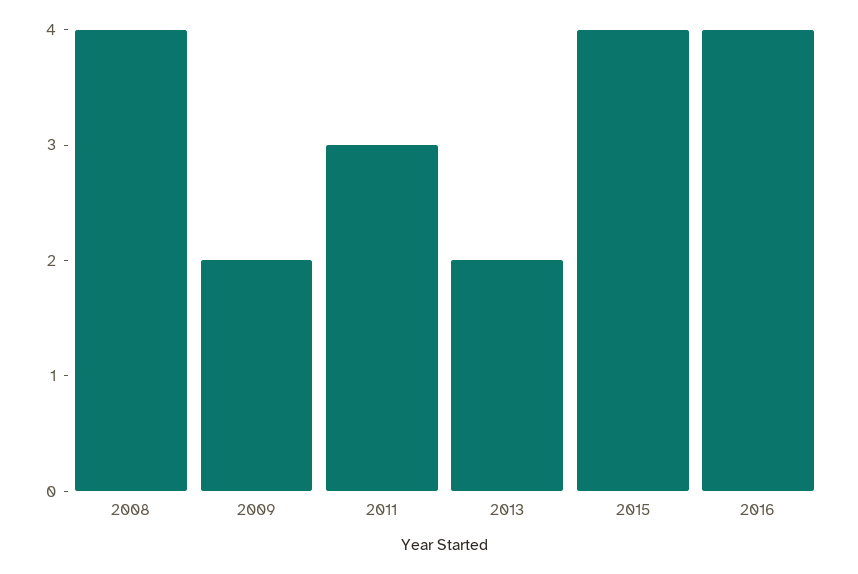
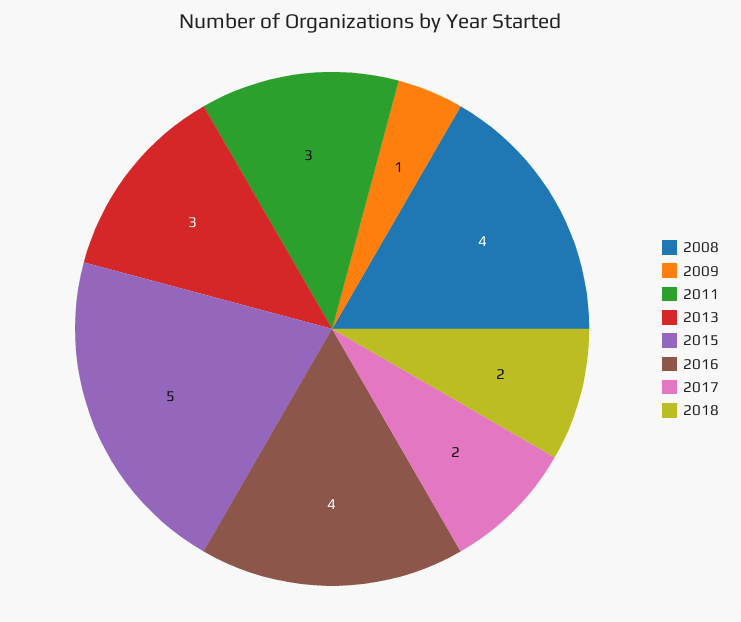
2009: 2 -> 1
2013: 2 -> 3
2015: 4 -> 5
2017: none -> 2
2018: none -> 2

